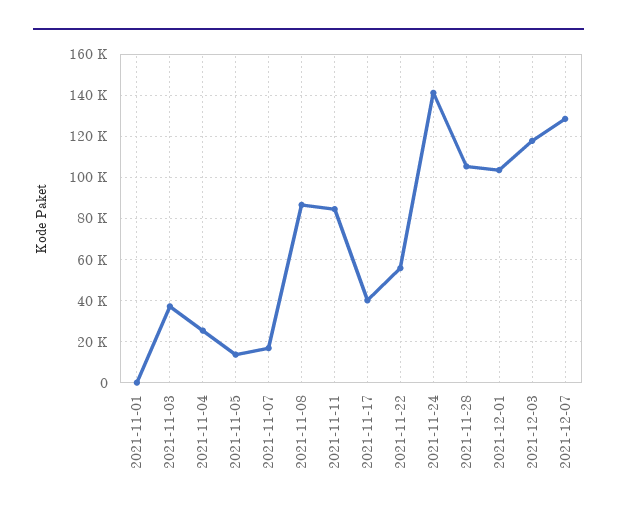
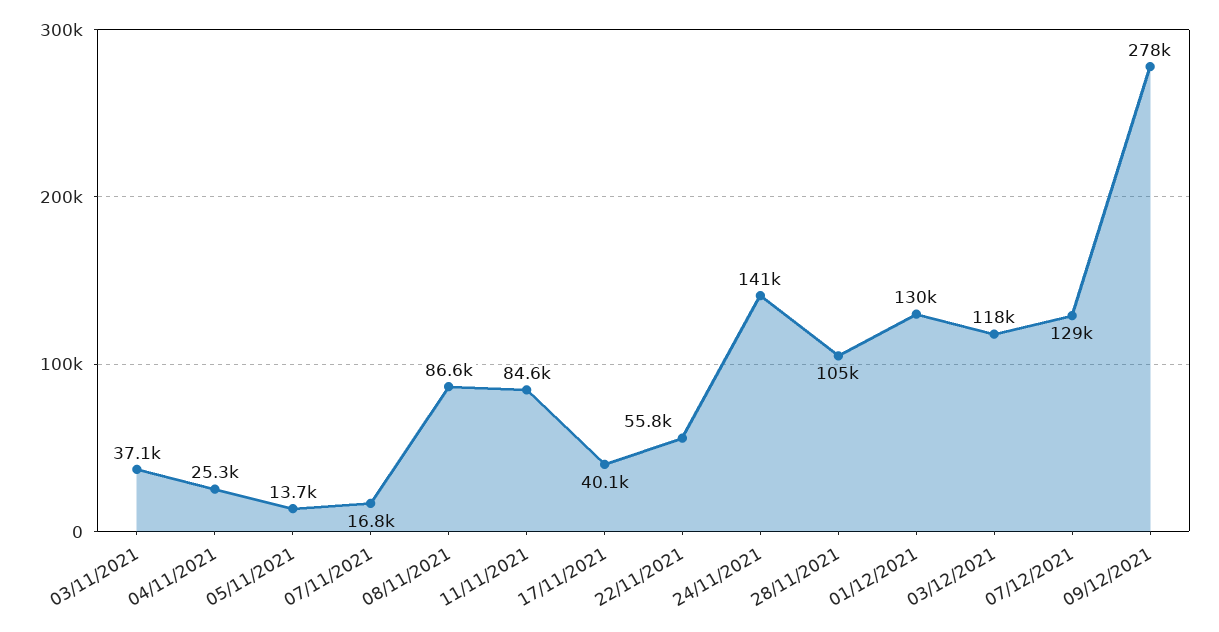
2021-11-01: 0 -> none
2021-12-01: 105000 -> 130000
09/12/2021: none -> 278000

